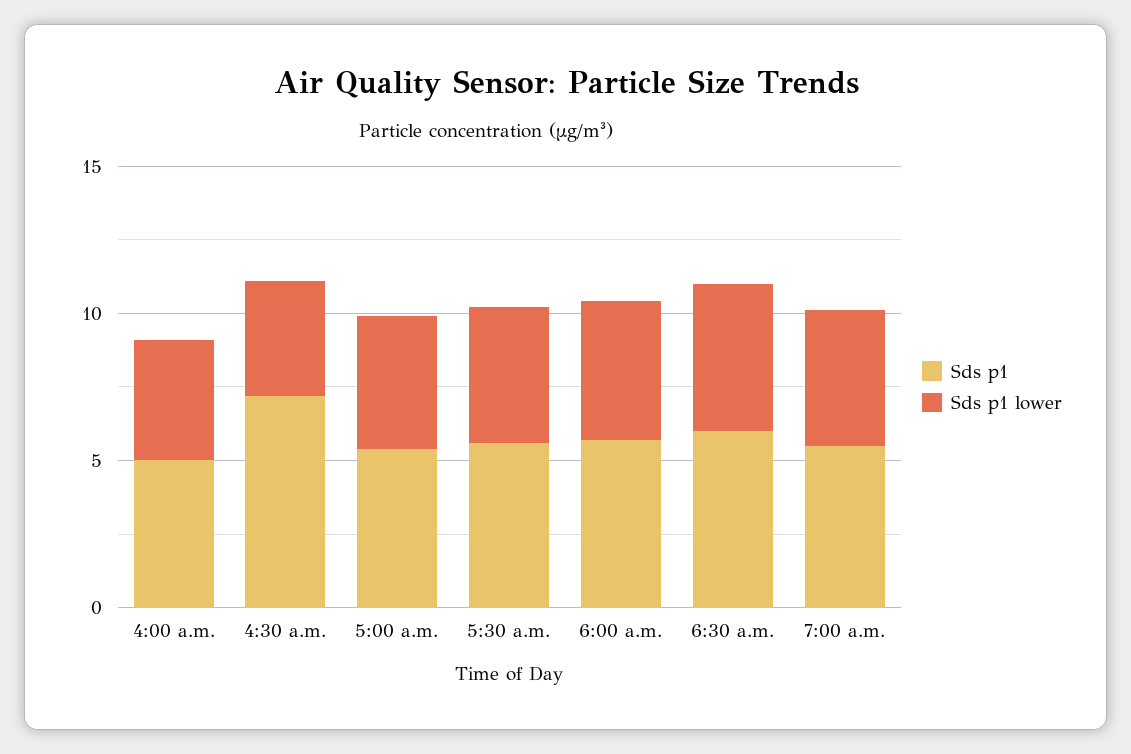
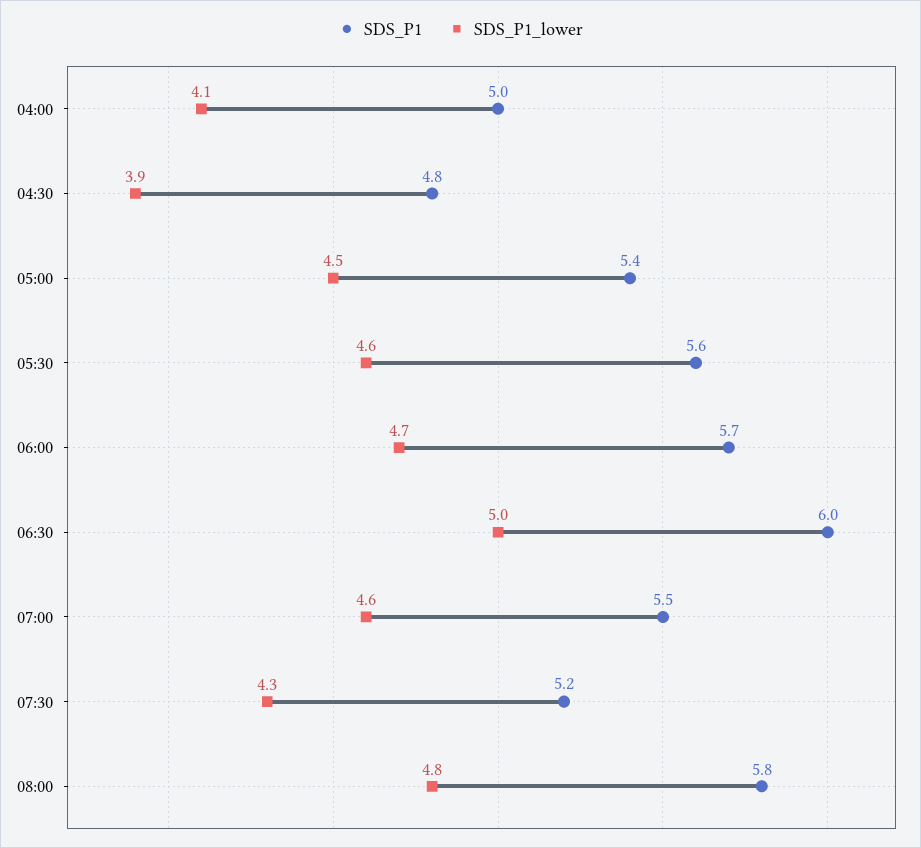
Sds p1, 4:30 a.m.: 7 -> 4.8
Sds p1, 07:30: none -> 5.2
Sds p1 lower, 07:30: none -> 4.3
Sds p1, 08:00: none -> 5.8
Sds p1 lower, 08:00: none -> 4.8

